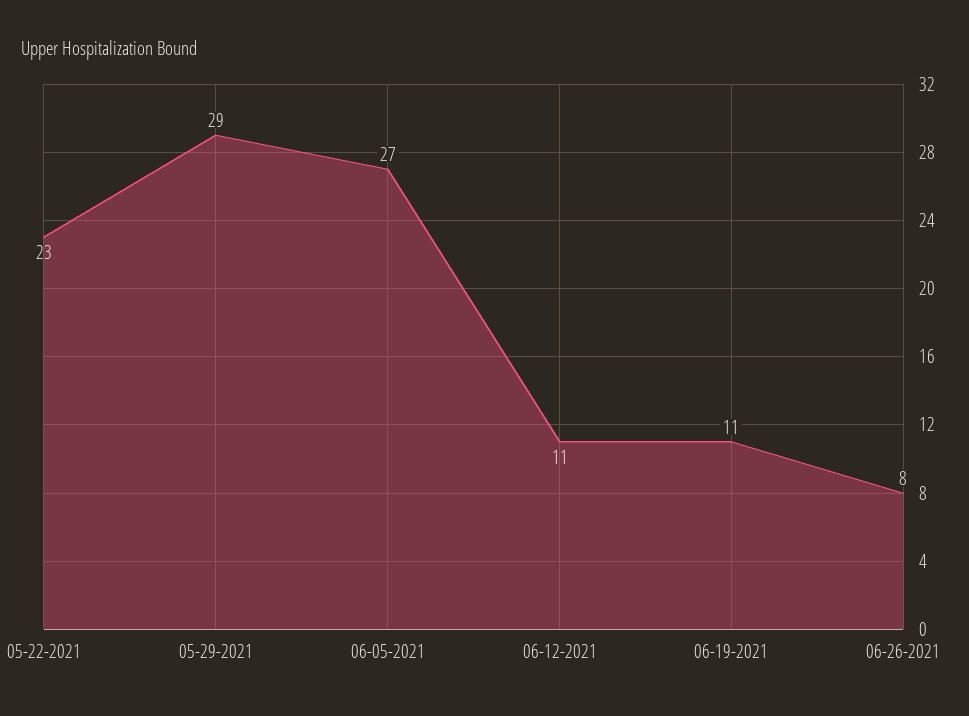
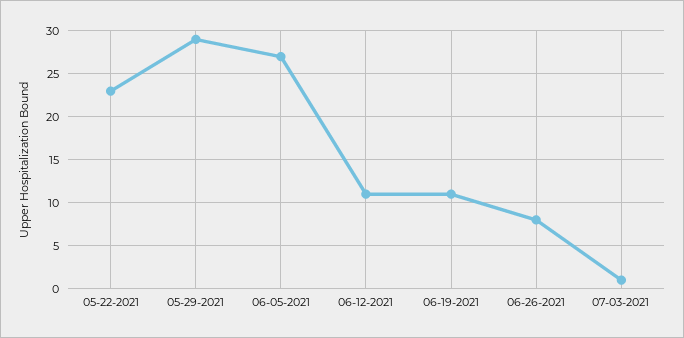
07-03-2021: none -> 1

